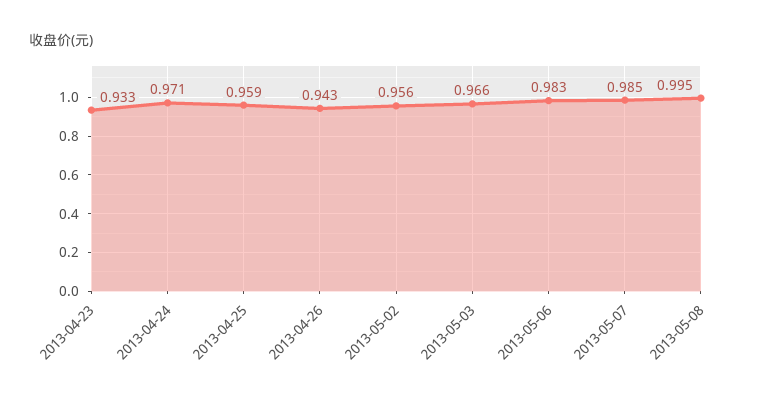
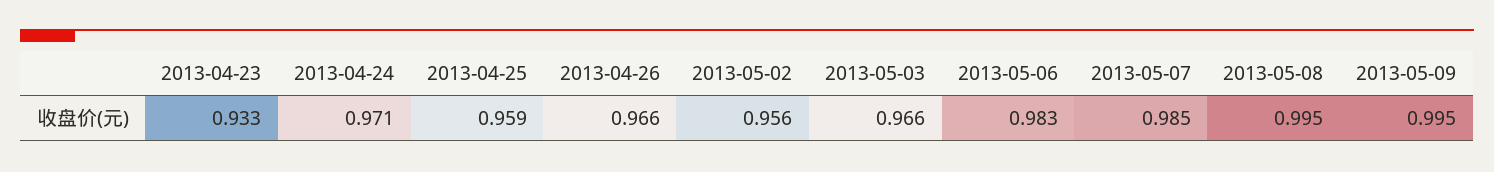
2013-04-26: 0.943 -> 0.966
2013-05-09: none -> 0.995

